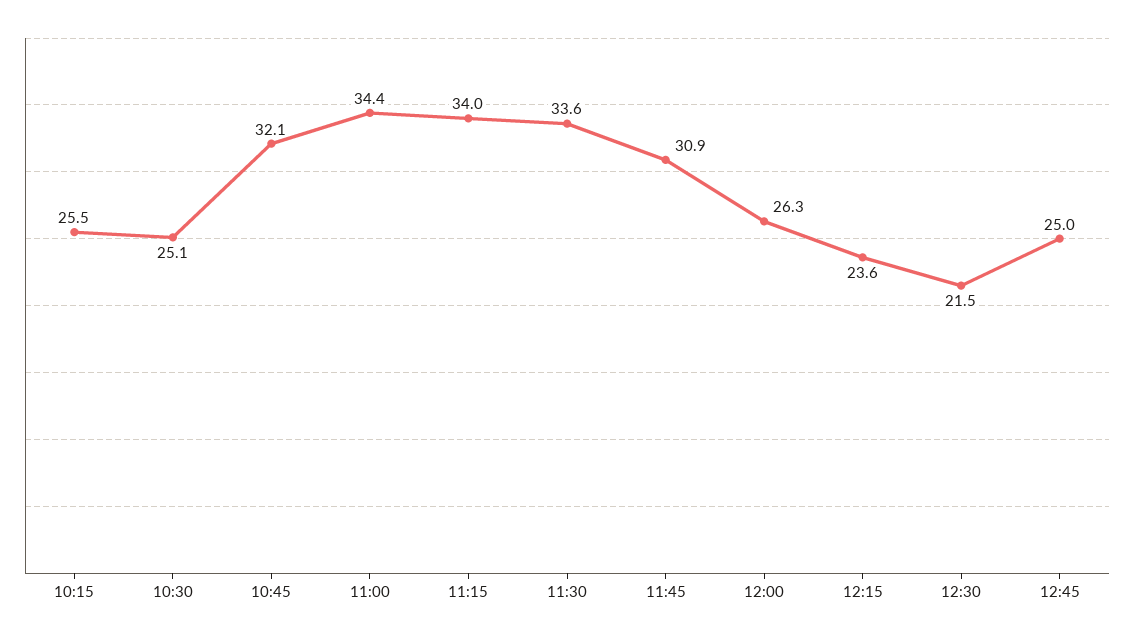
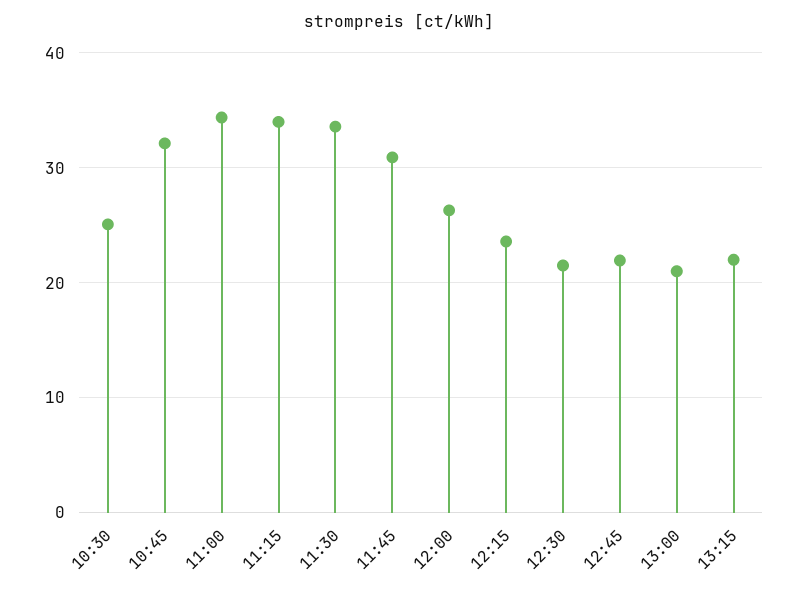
10:15: 25.5 -> none
12:45: 25 -> 22
13:00: none -> 21
13:15: none -> 22

